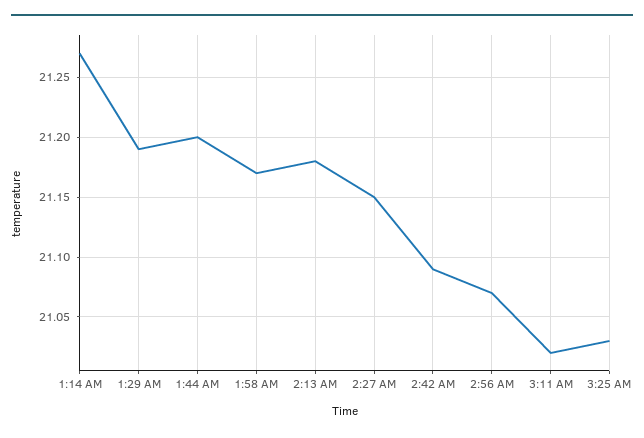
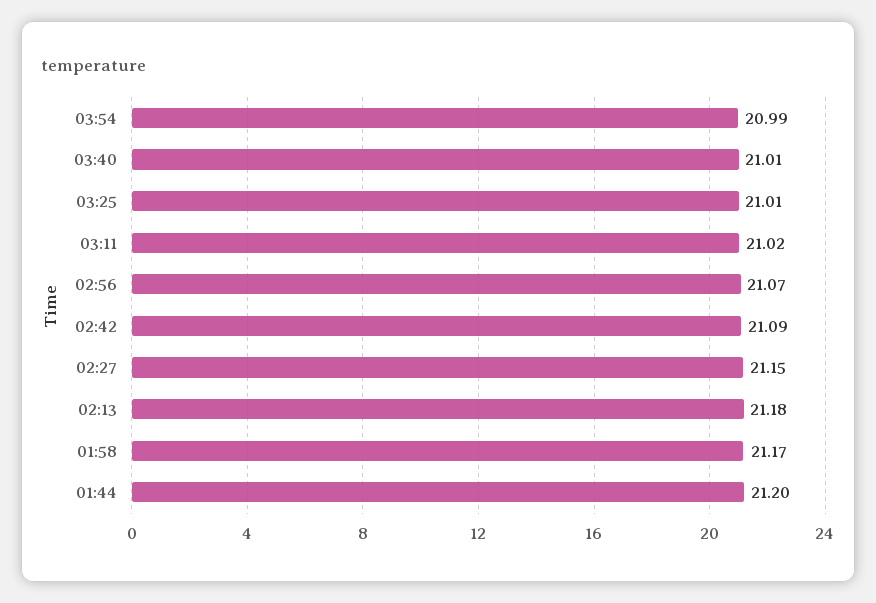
1:14 AM: 21.27 -> none
1:29 AM: 21.19 -> none
3:25 AM: 21.03 -> 21.01
03:54: none -> 20.99
03:40: none -> 21.01

